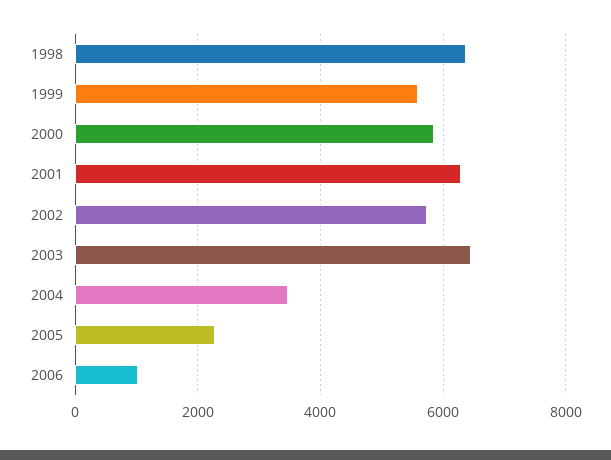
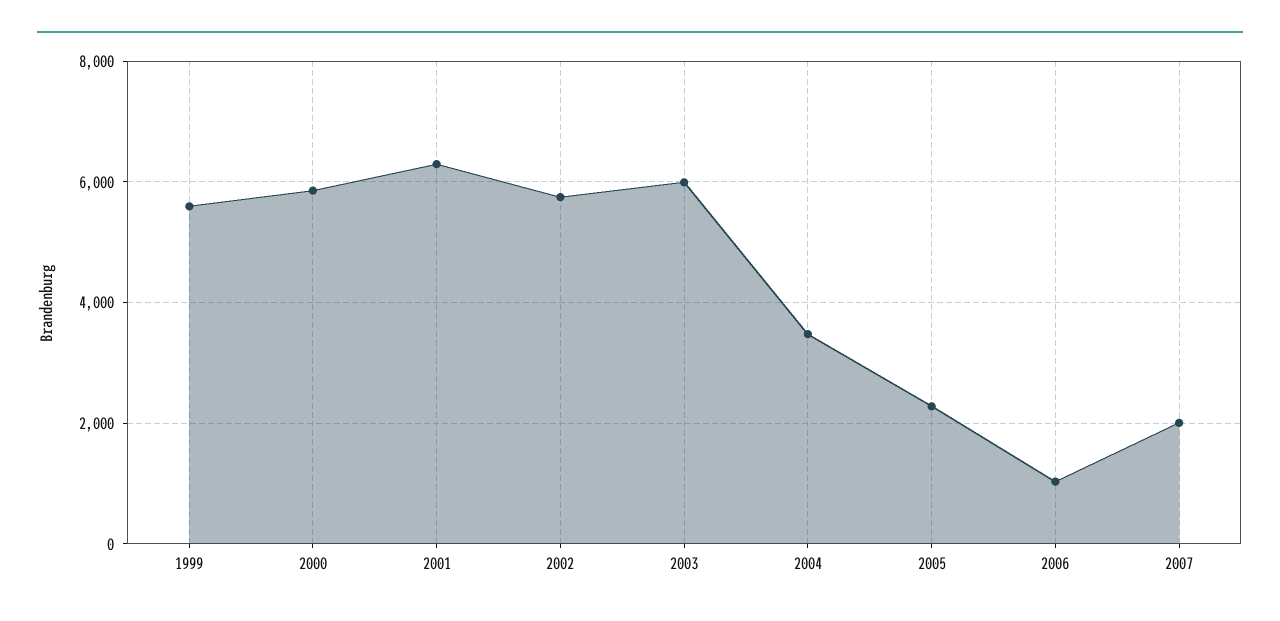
1998: 6400 -> none
2003: 6400 -> 6000
2007: none -> 2000

